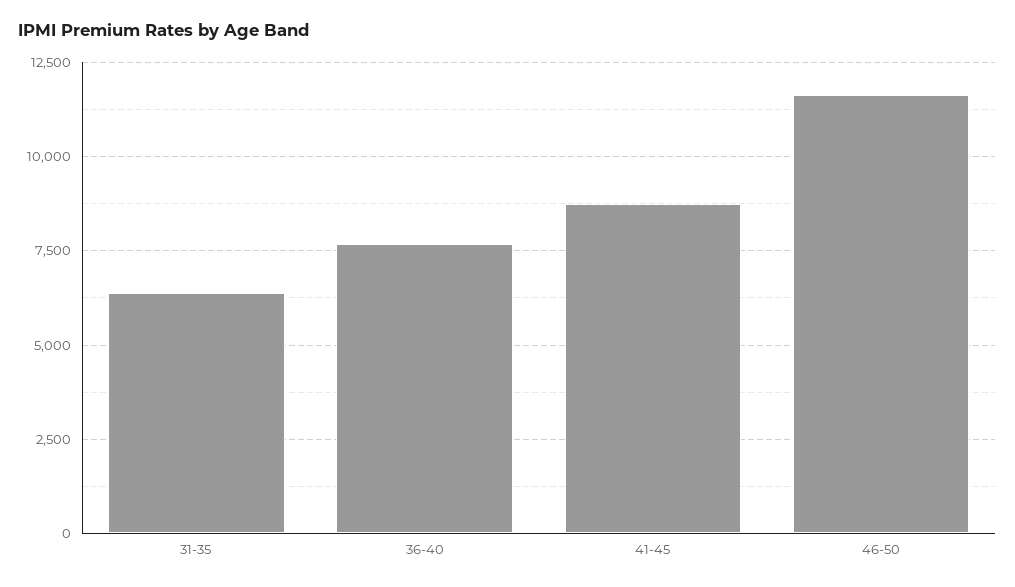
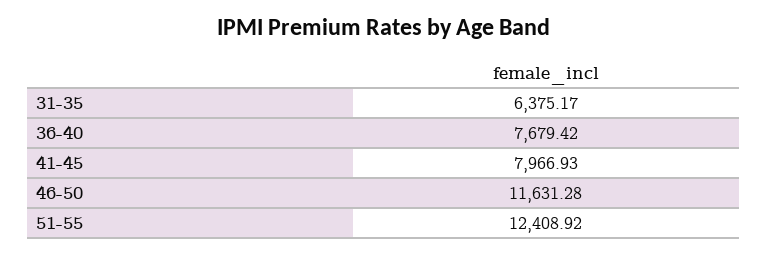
41-45: 8750 -> 7966.93
51-55: none -> 12408.92

